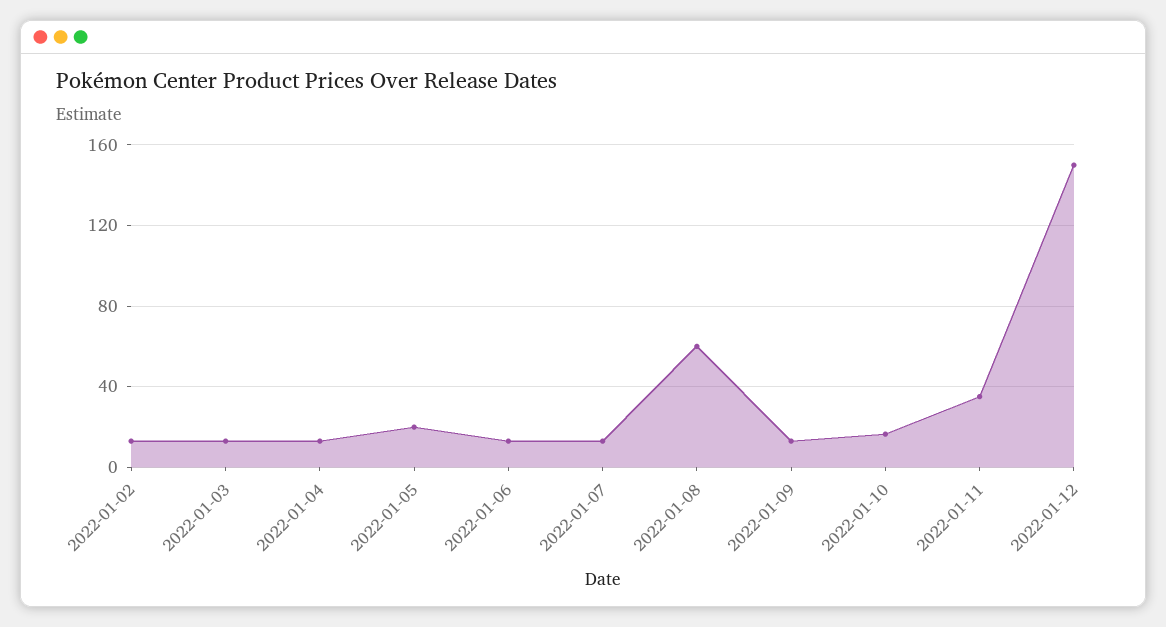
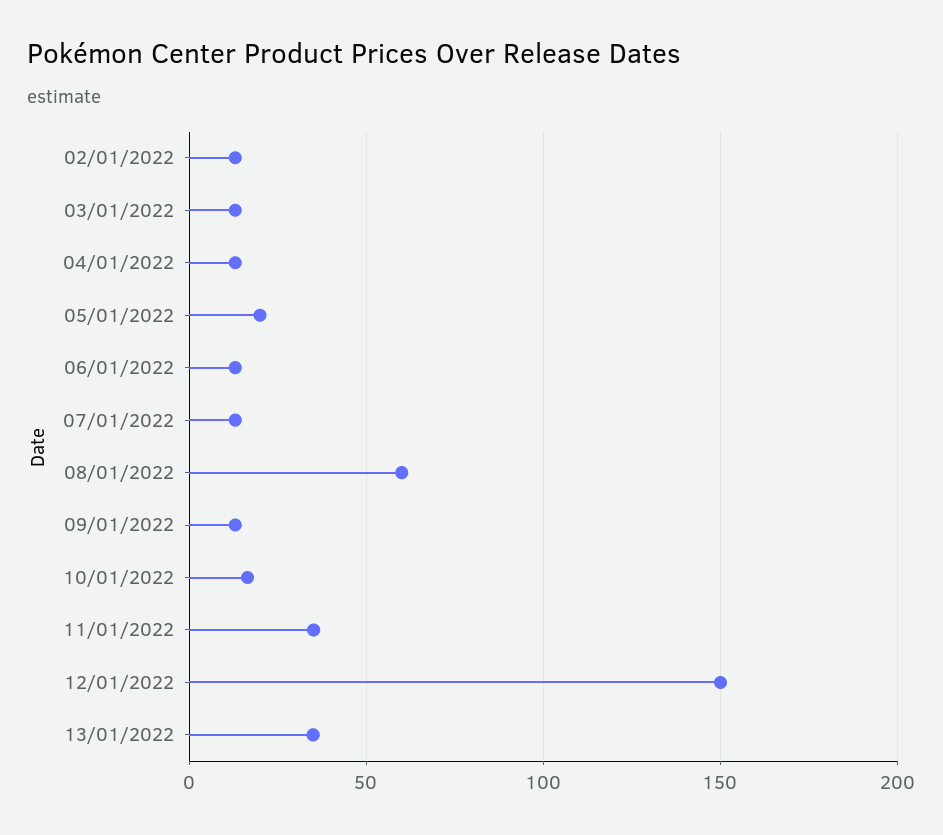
13/01/2022: none -> 35

